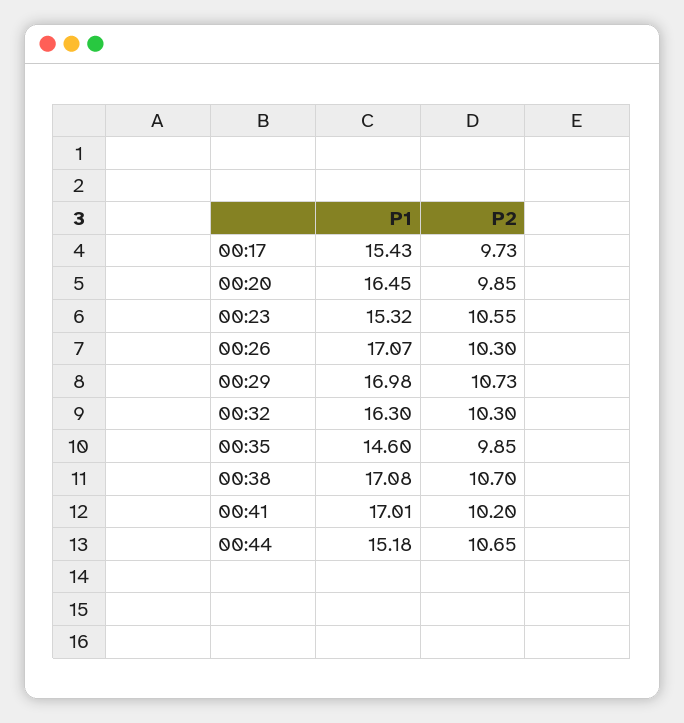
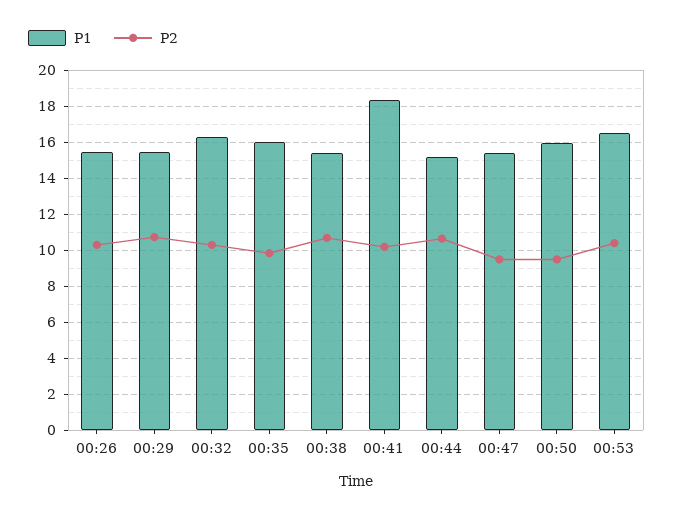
P1, 00:17: 15.43 -> none
P2, 00:17: 9.73 -> none
P1, 00:20: 16.45 -> none
P2, 00:20: 9.85 -> none
P1, 00:23: 15.32 -> none
P2, 00:23: 10.55 -> none
P1, 00:26: 17.07 -> 15.5
P1, 00:29: 16.98 -> 15.5
P1, 00:35: 14.6 -> 16
P1, 00:38: 17.08 -> 15.5
P1, 00:41: 17.01 -> 18.5
P1, 00:47: none -> 15.5
P2, 00:47: none -> 9.5
P1, 00:50: none -> 16
P2, 00:50: none -> 9.5
P1, 00:53: none -> 16.5
P2, 00:53: none -> 10.5

